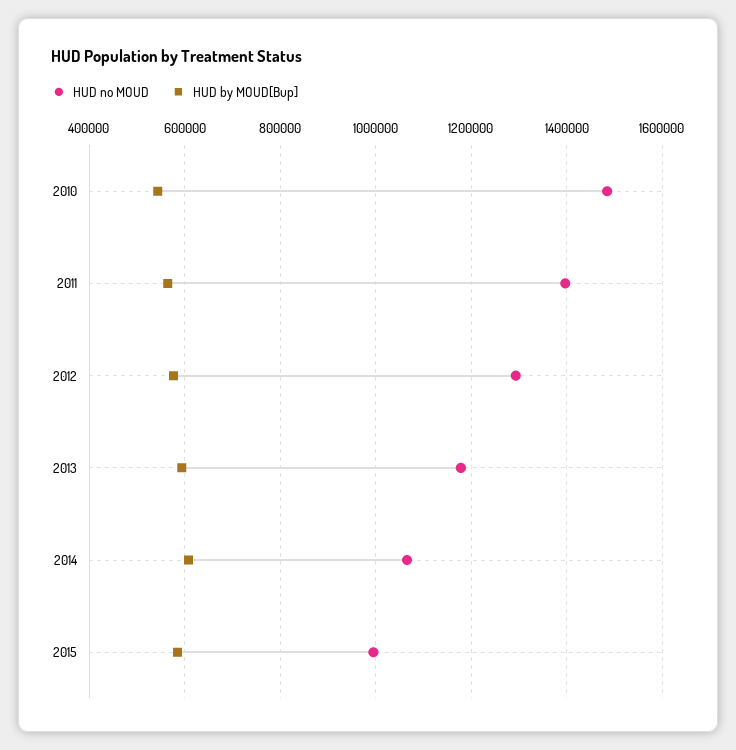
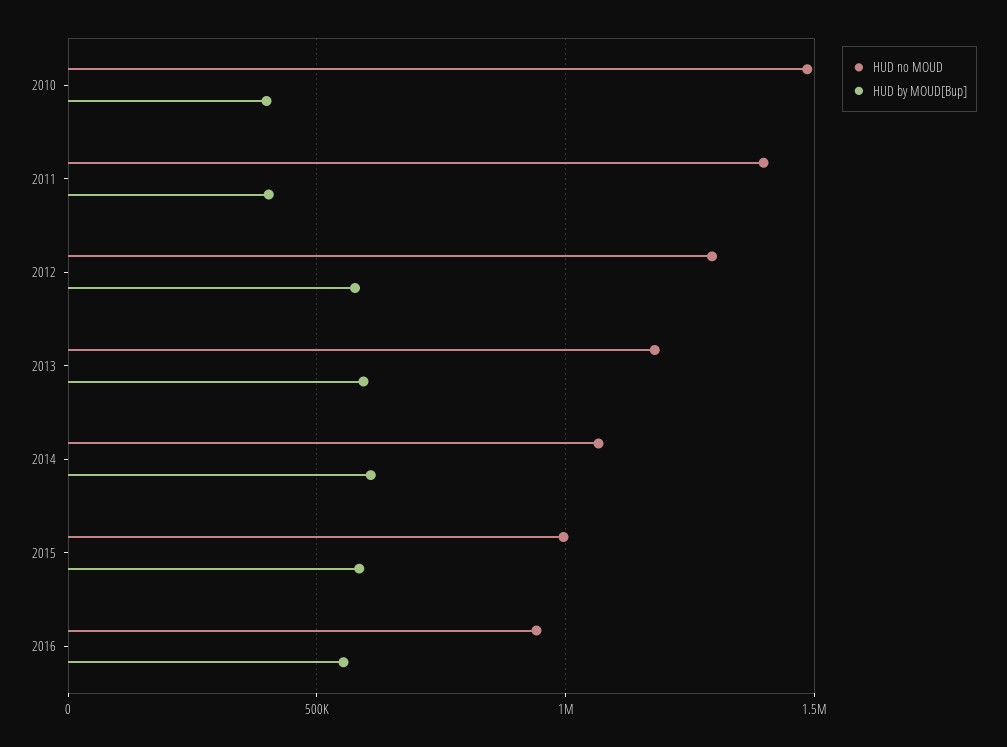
HUD by MOUD[Bup], 2010: 540000 -> 400000
HUD by MOUD[Bup], 2011: 560000 -> 400000
HUD no MOUD, 2016: none -> 950000
HUD by MOUD[Bup], 2016: none -> 550000

